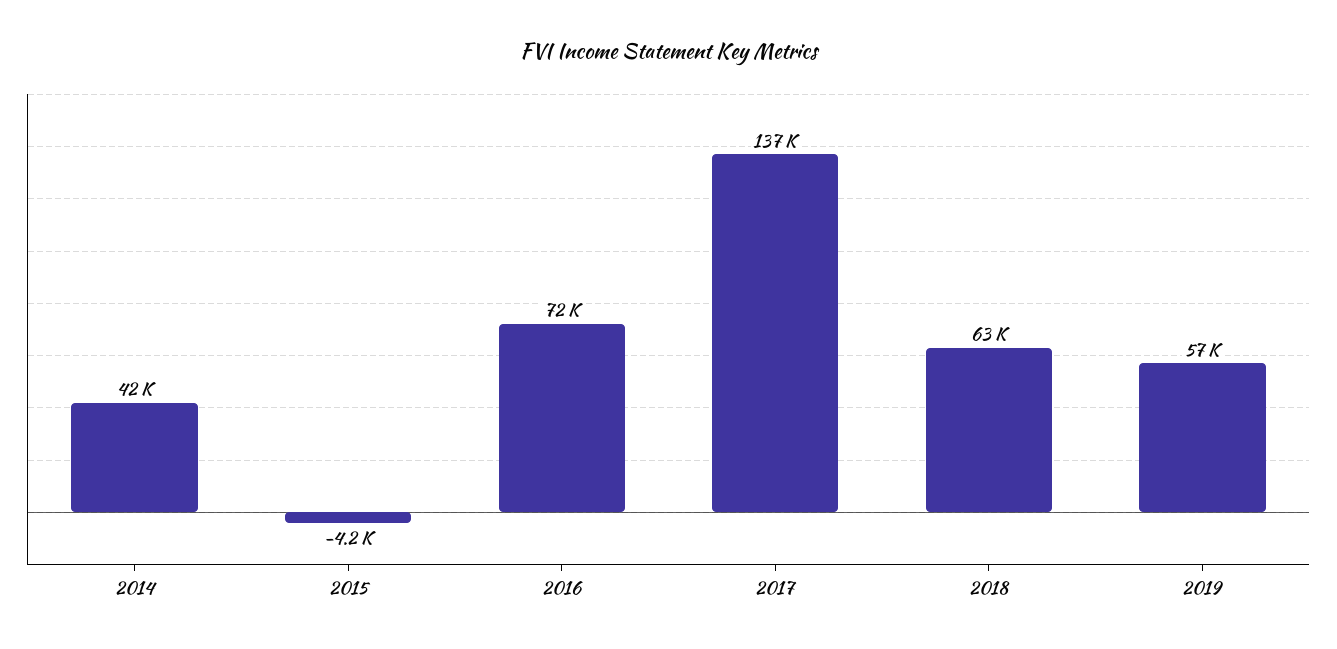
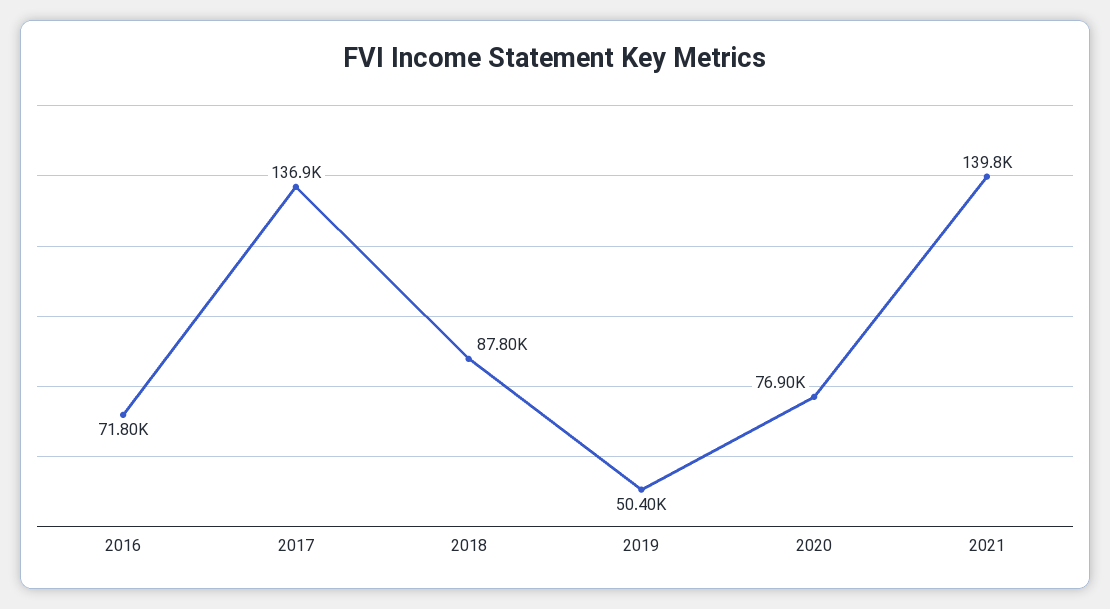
2014: 42000 -> none
2015: -4200 -> none
2018: 63000 -> 87800
2019: 57000 -> 50400
2020: none -> 76900
2021: none -> 139800

